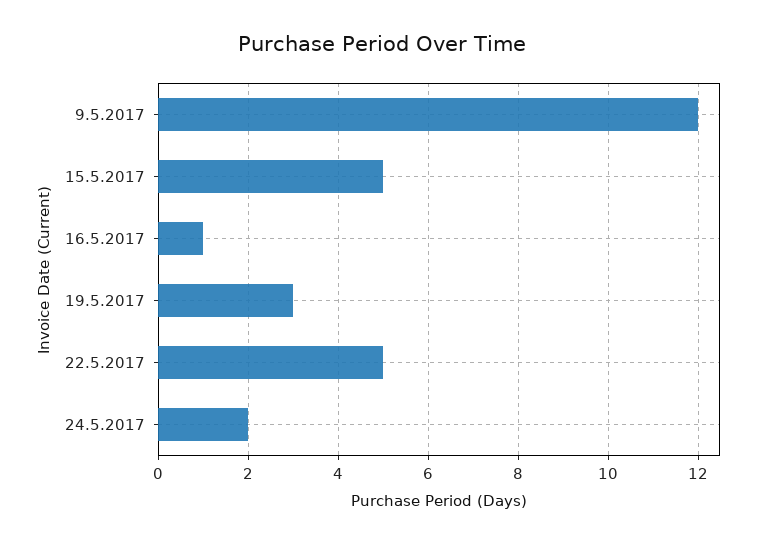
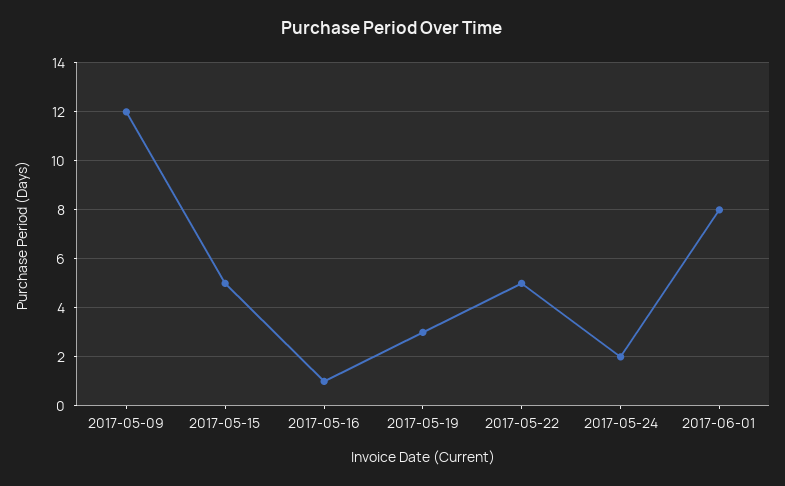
2017-06-01: none -> 8

